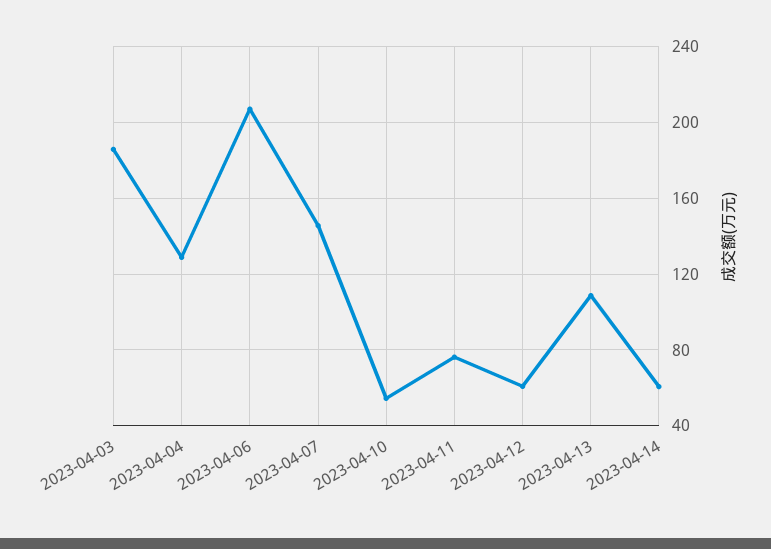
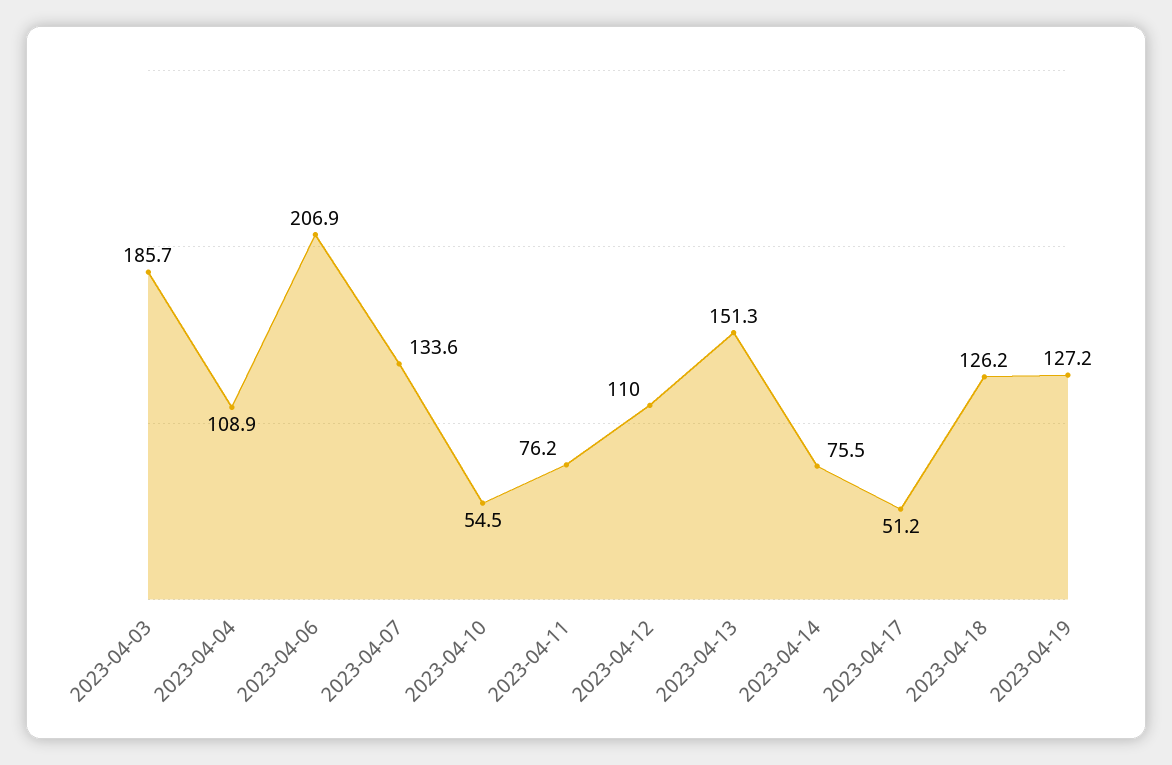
2023-04-04: 130 -> 108.9
2023-04-07: 145 -> 133.6
2023-04-12: 60 -> 110
2023-04-13: 110 -> 151.3
2023-04-14: 60 -> 75.5
2023-04-17: none -> 51.2
2023-04-18: none -> 126.2
2023-04-19: none -> 127.2

